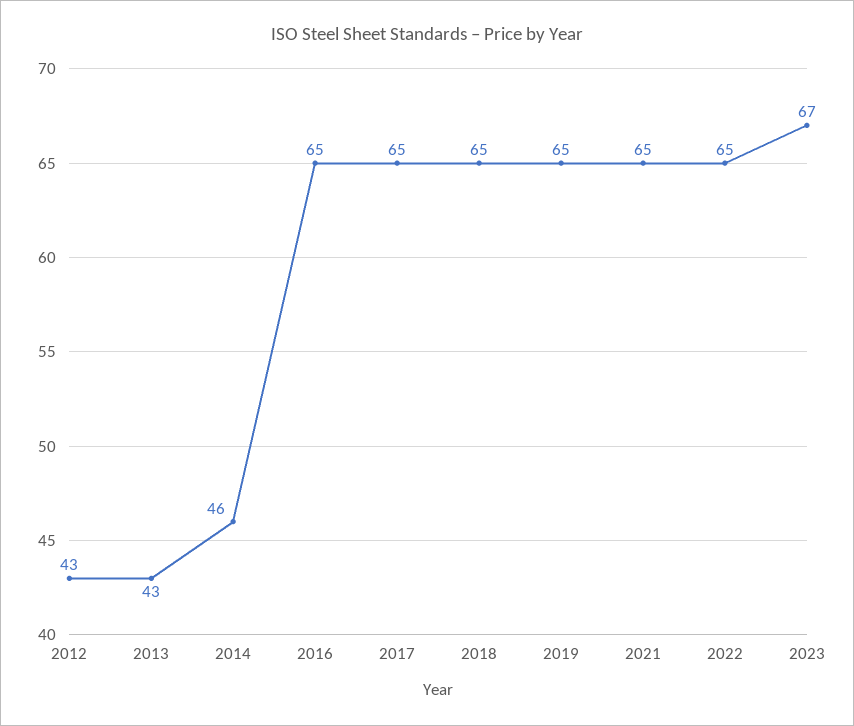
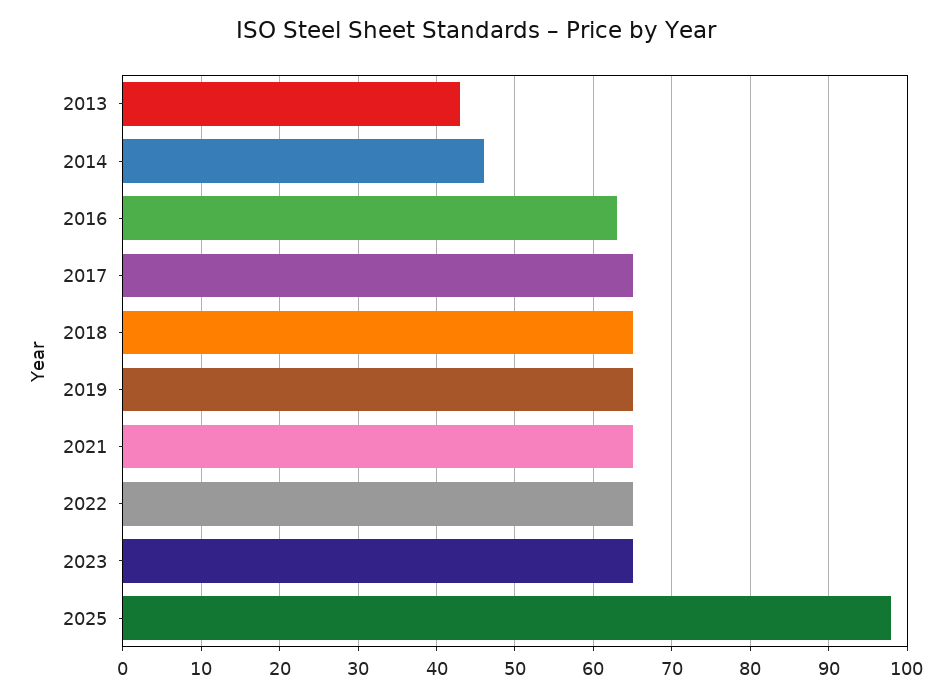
2012: 43 -> none
2016: 65 -> 63
2023: 67 -> 65
2025: none -> 98

